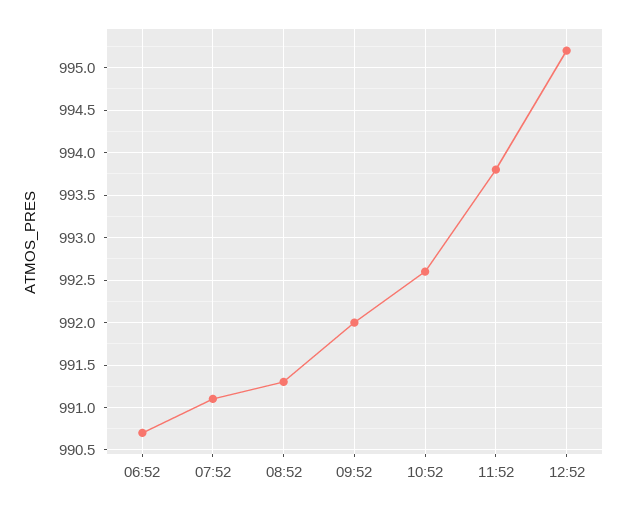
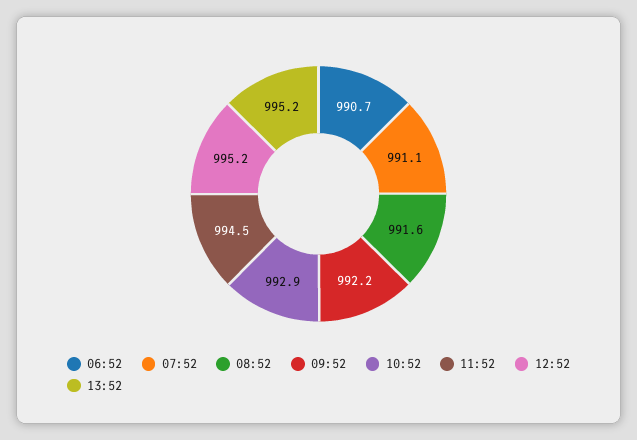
08:52: 991.3 -> 991.6
09:52: 992 -> 992.2
10:52: 992.6 -> 992.9
11:52: 993.8 -> 994.5
13:52: none -> 995.2

